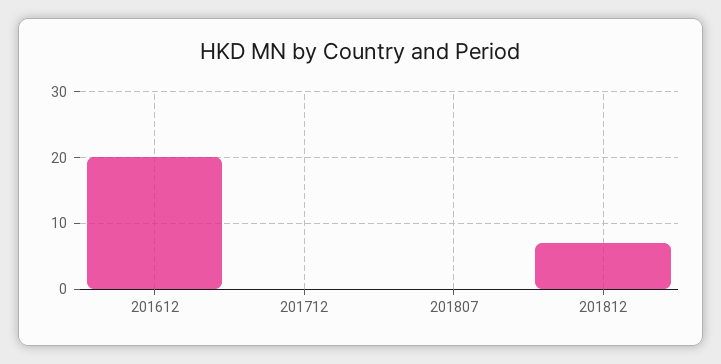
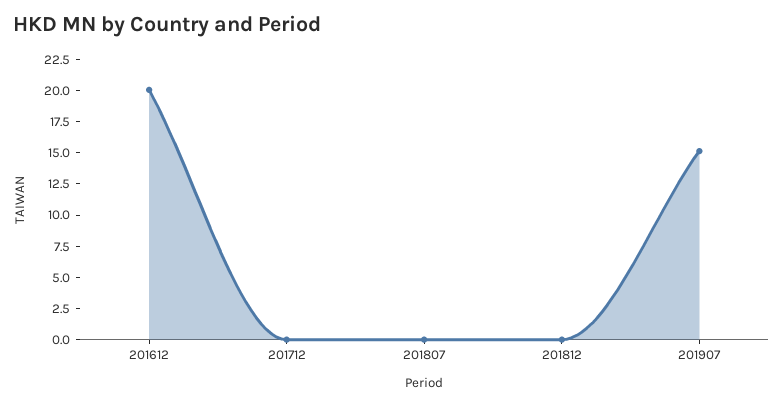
201812: 7 -> 0
201907: none -> 15

